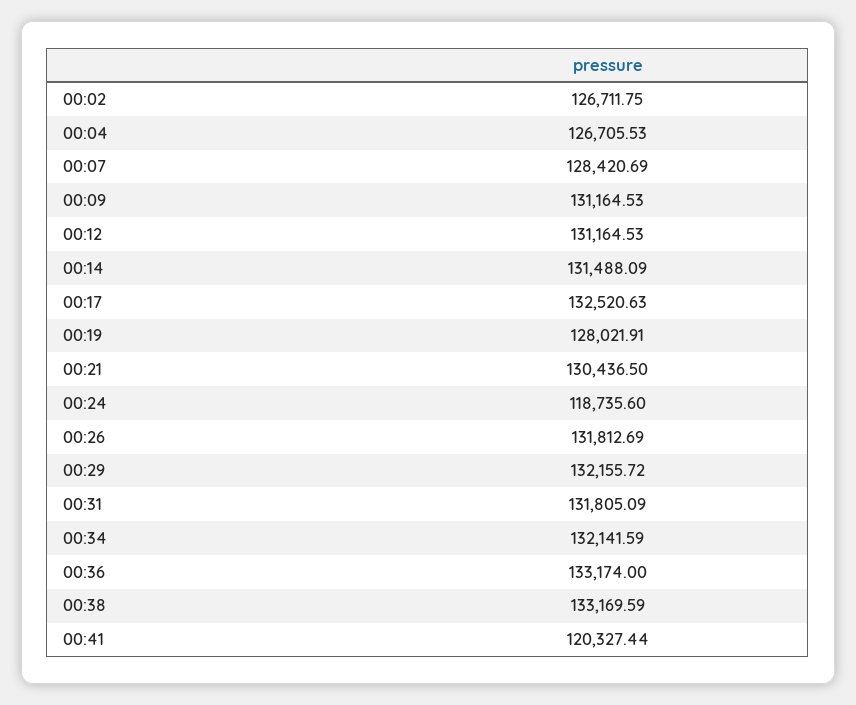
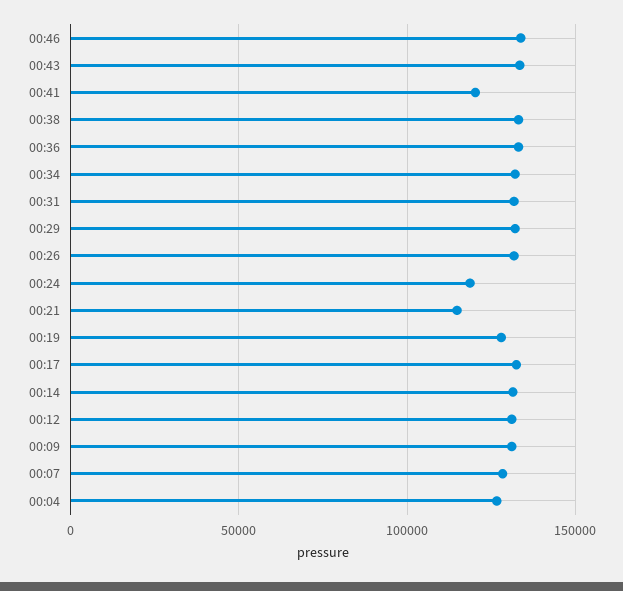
00:02: 126711.75 -> none
00:21: 130436.5 -> 115000
00:46: none -> 135000
00:43: none -> 135000

